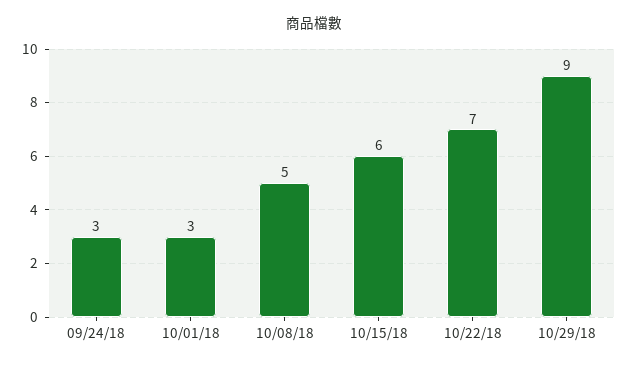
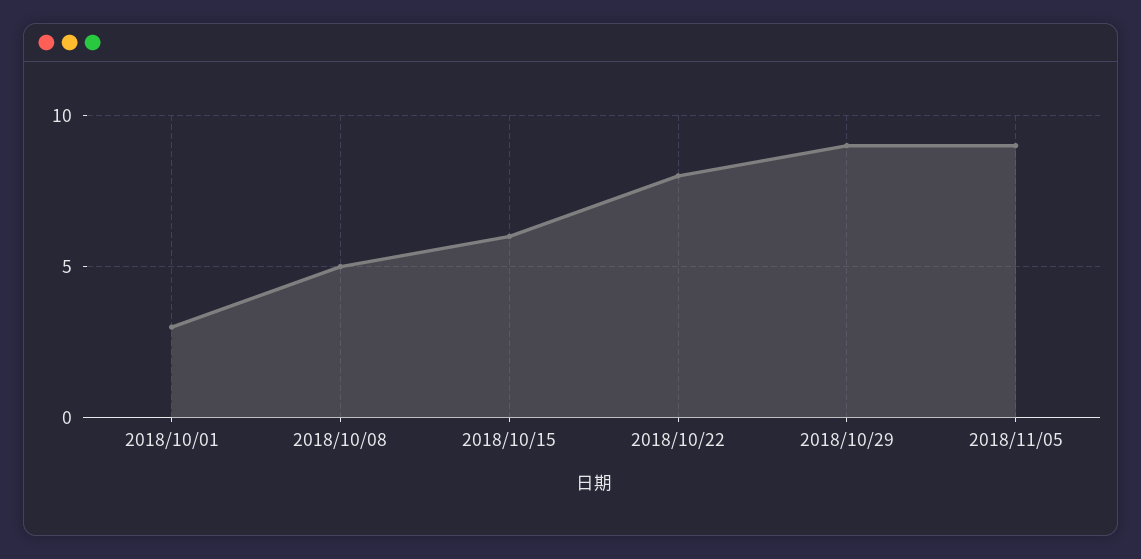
09/24/18: 3 -> none
10/22/18: 7 -> 8
2018/11/05: none -> 9

